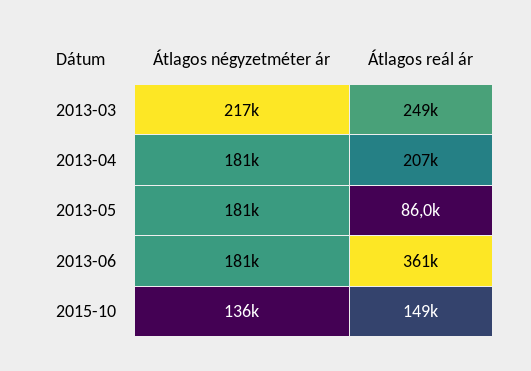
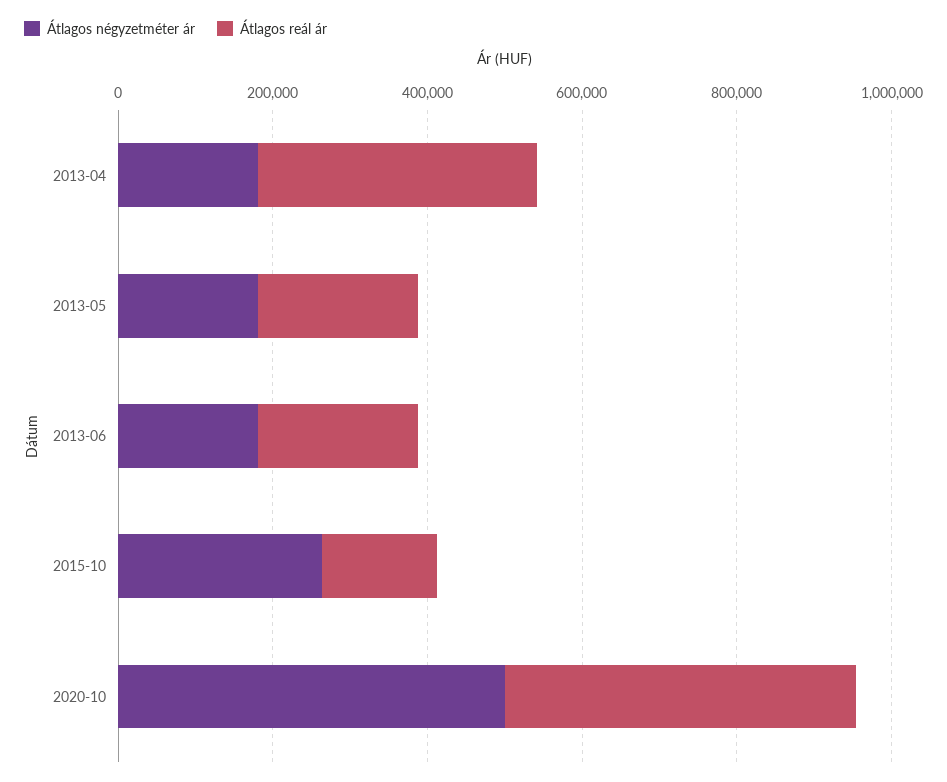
Átlagos négyzetméter ár, 2013-03: 217000 -> none
Átlagos reál ár, 2013-03: 249000 -> none
Átlagos reál ár, 2013-04: 207000 -> 350000
Átlagos reál ár, 2013-05: 86000 -> 200000
Átlagos reál ár, 2013-06: 361000 -> 200000
Átlagos négyzetméter ár, 2015-10: 136000 -> 250000
Átlagos négyzetméter ár, 2020-10: none -> 500000
Átlagos reál ár, 2020-10: none -> 450000

